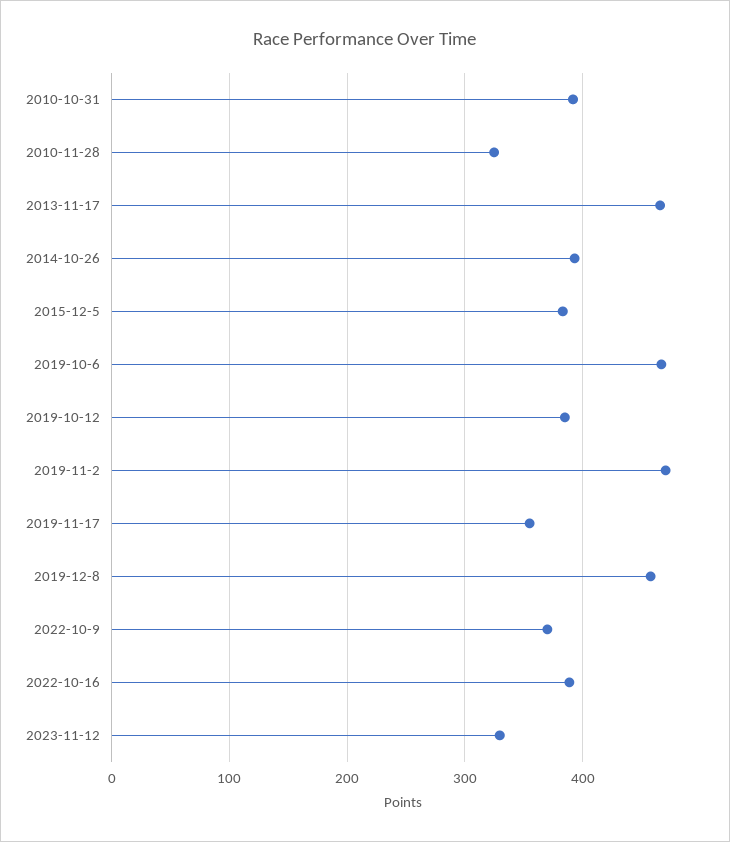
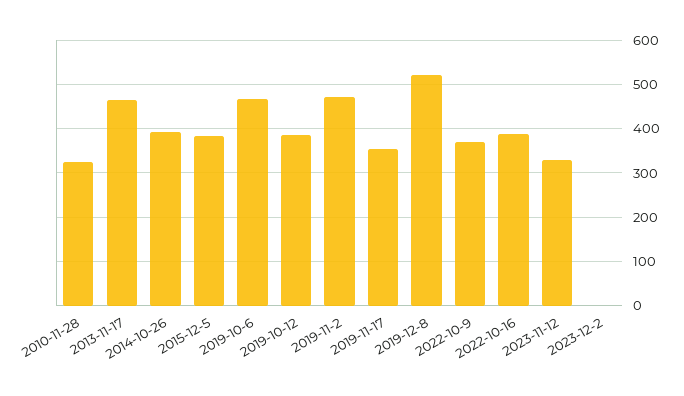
2010-10-31: 390 -> none
2019-12-8: 460 -> 520
2023-12-2: none -> 0

